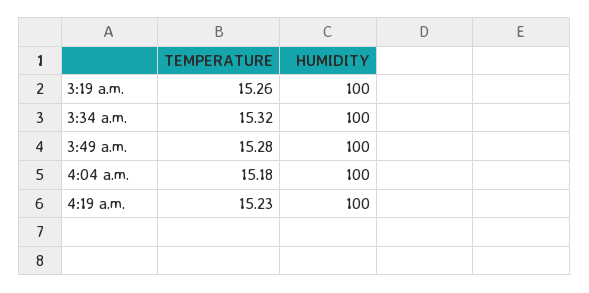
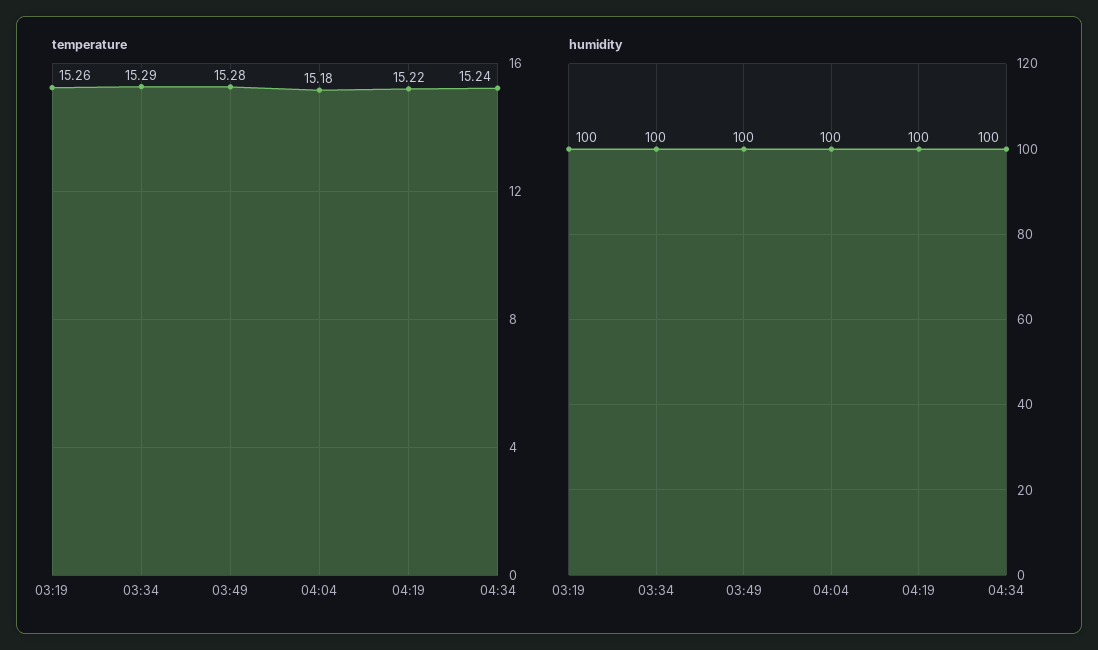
TEMPERATURE, 3:34 a.m.: 15.32 -> 15.29
TEMPERATURE, 4:19 a.m.: 15.23 -> 15.22
TEMPERATURE, 04:34: none -> 15.24
HUMIDITY, 04:34: none -> 100

